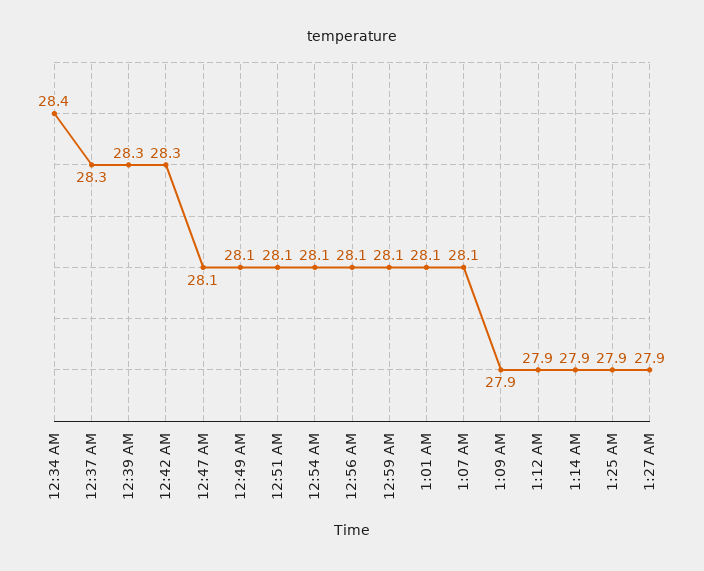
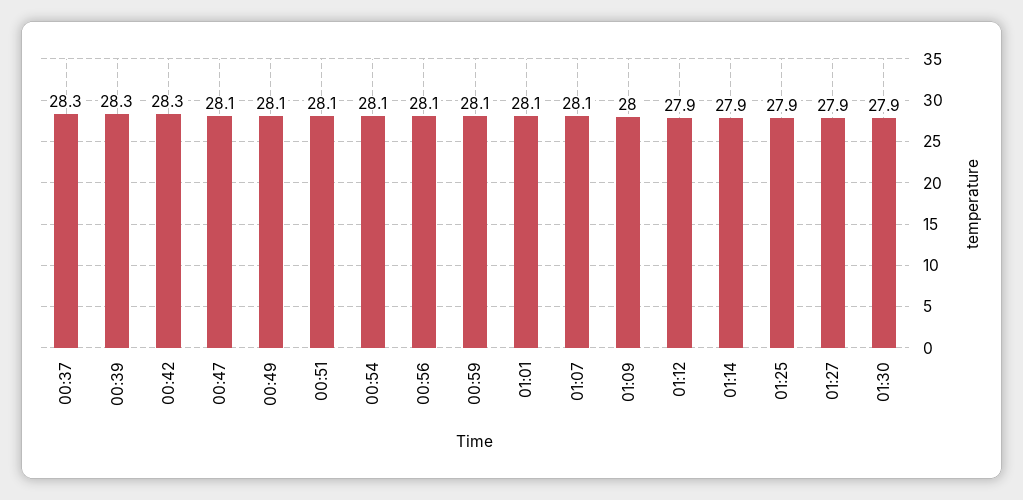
12:34 AM: 28.4 -> none
1:09 AM: 27.9 -> 28
01:30: none -> 27.9

